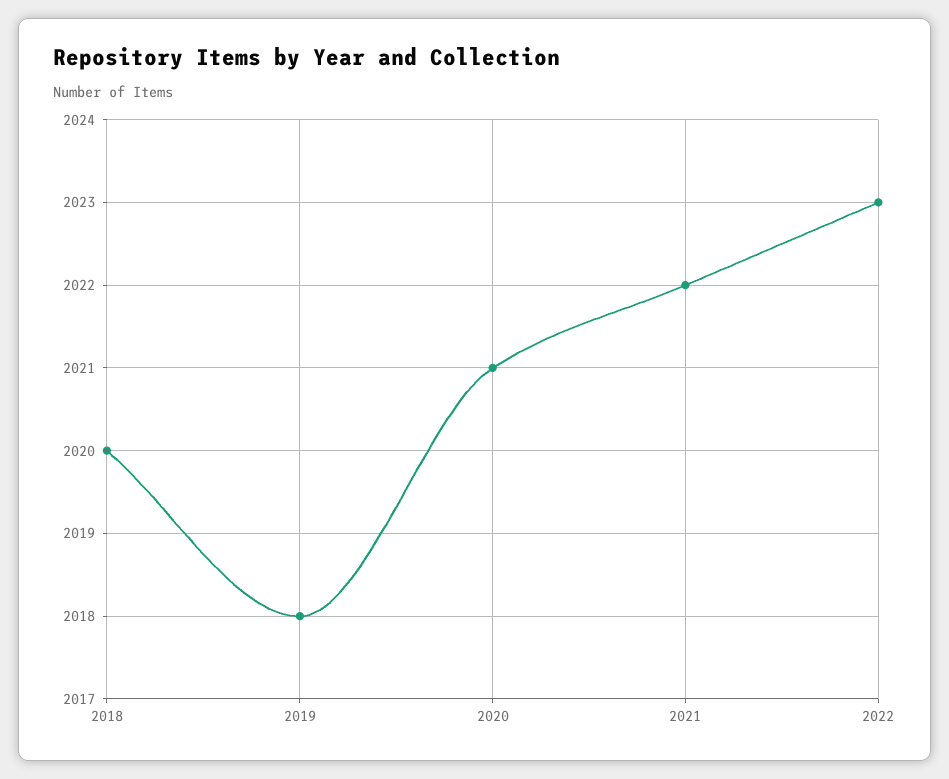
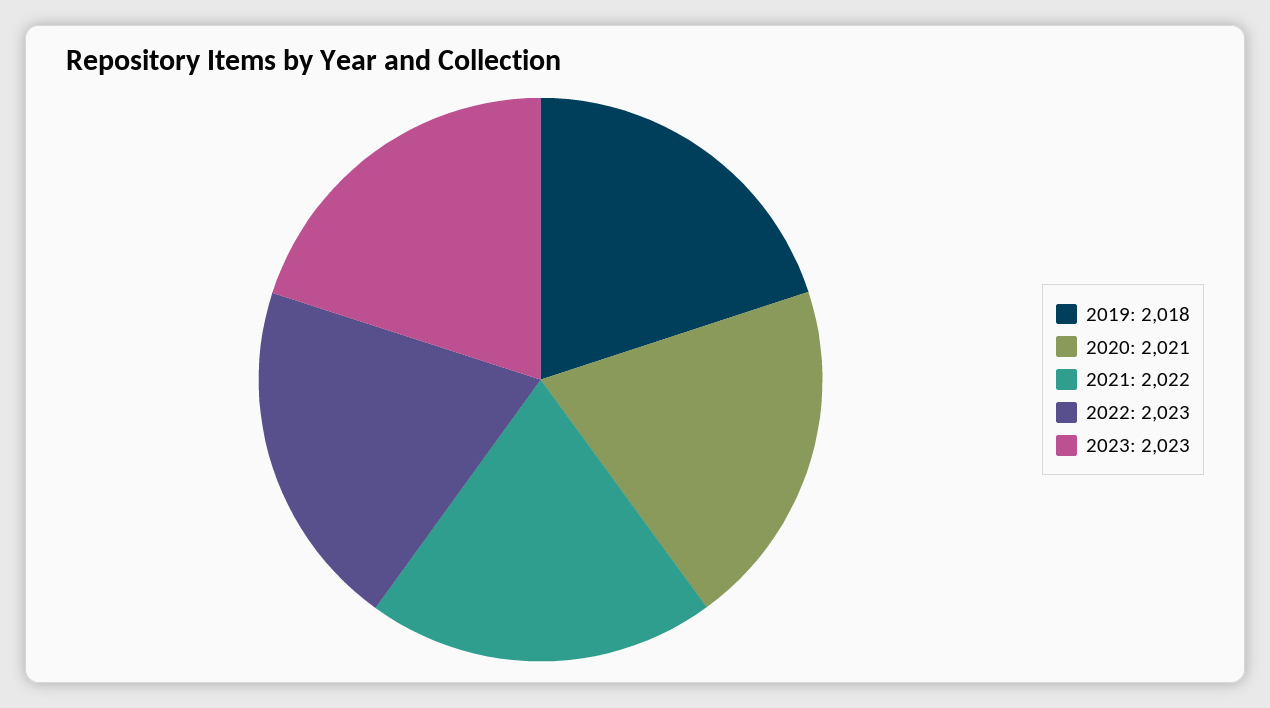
2018: 2020 -> none
2023: none -> 2023

